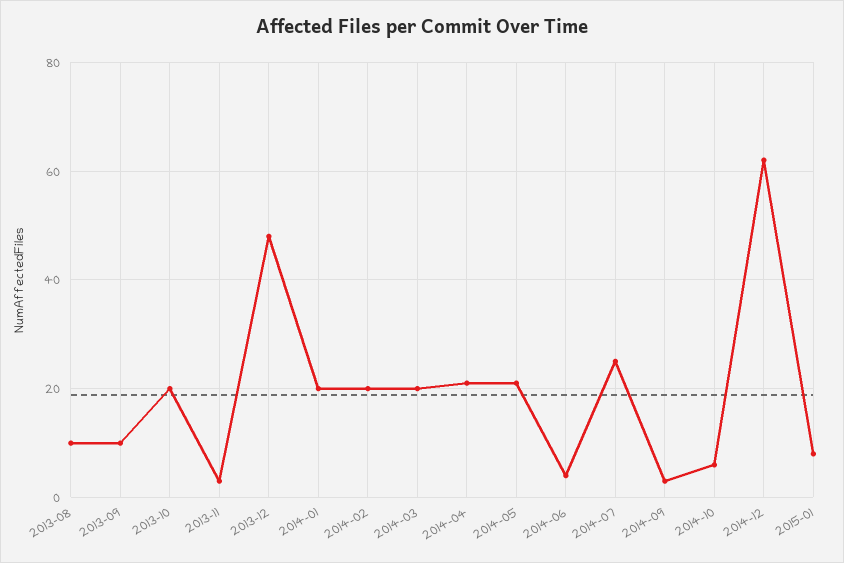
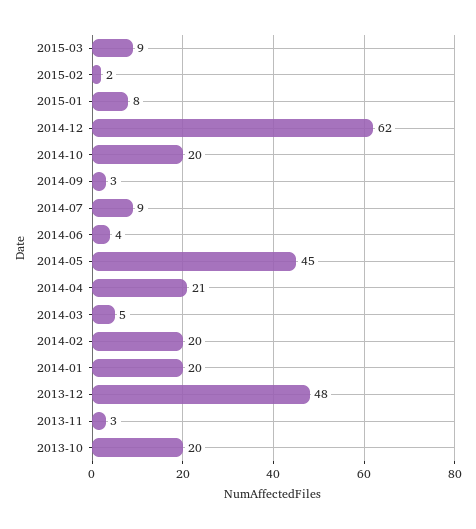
2013-08: 10 -> none
2013-09: 10 -> none
2014-03: 20 -> 5
2014-05: 20 -> 45
2014-07: 25 -> 9
2014-10: 5 -> 20
2015-03: none -> 9
2015-02: none -> 2

